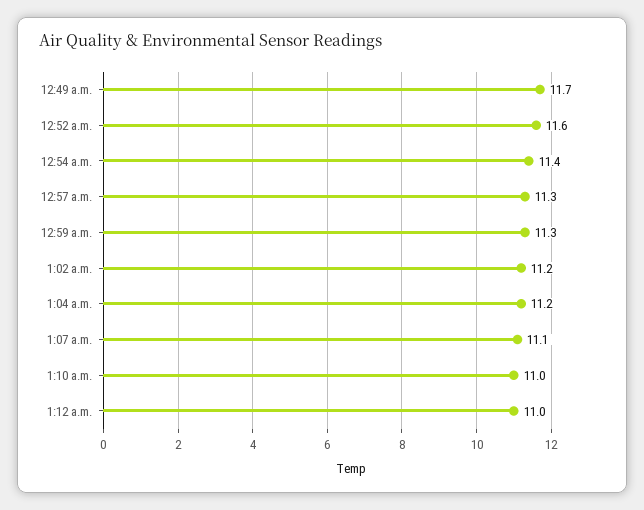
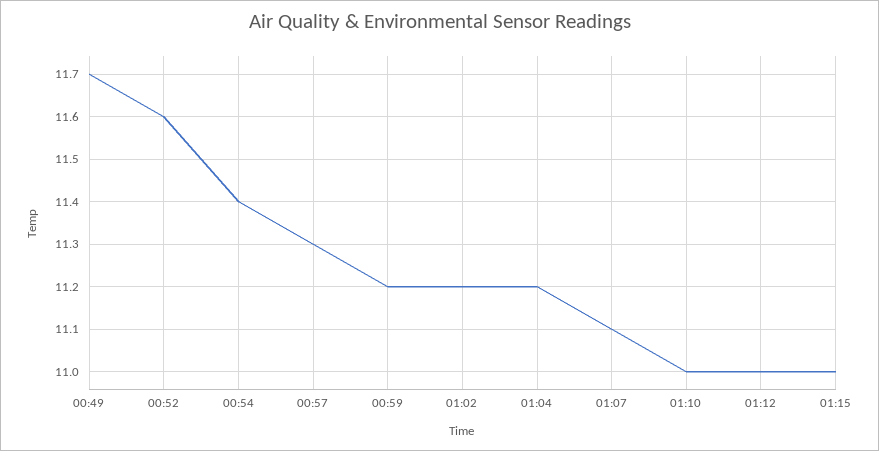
12:59 a.m.: 11.3 -> 11.2
01:15: none -> 11

